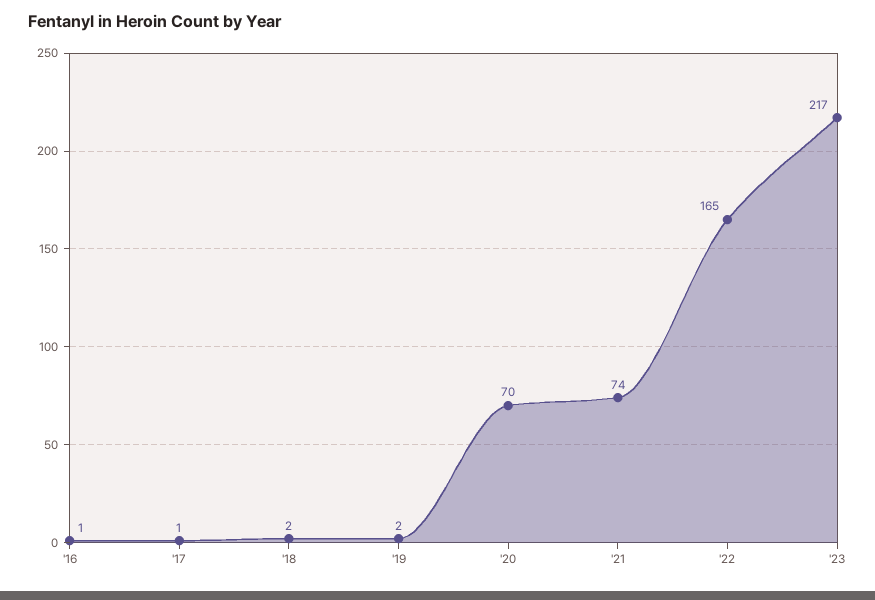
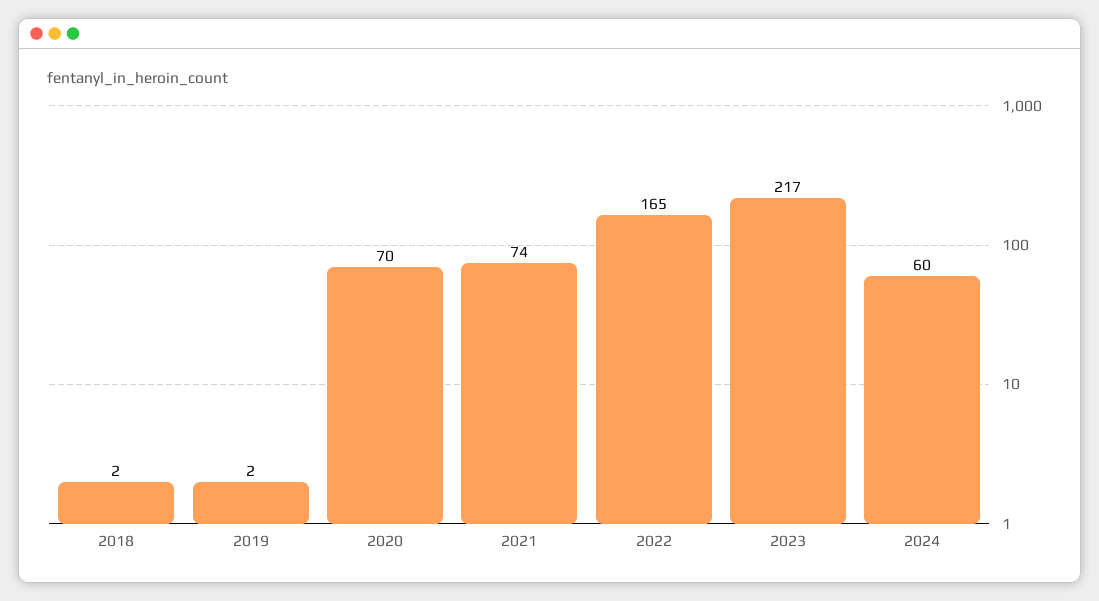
'16: 1 -> none
'17: 1 -> none
2024: none -> 60

